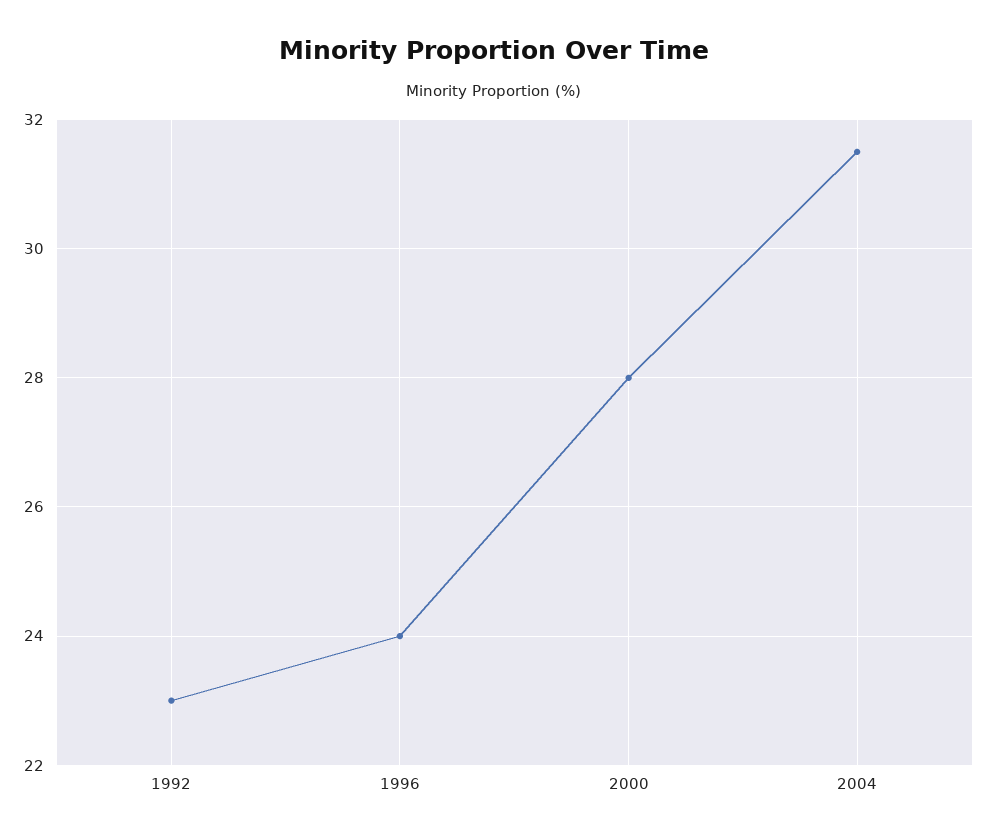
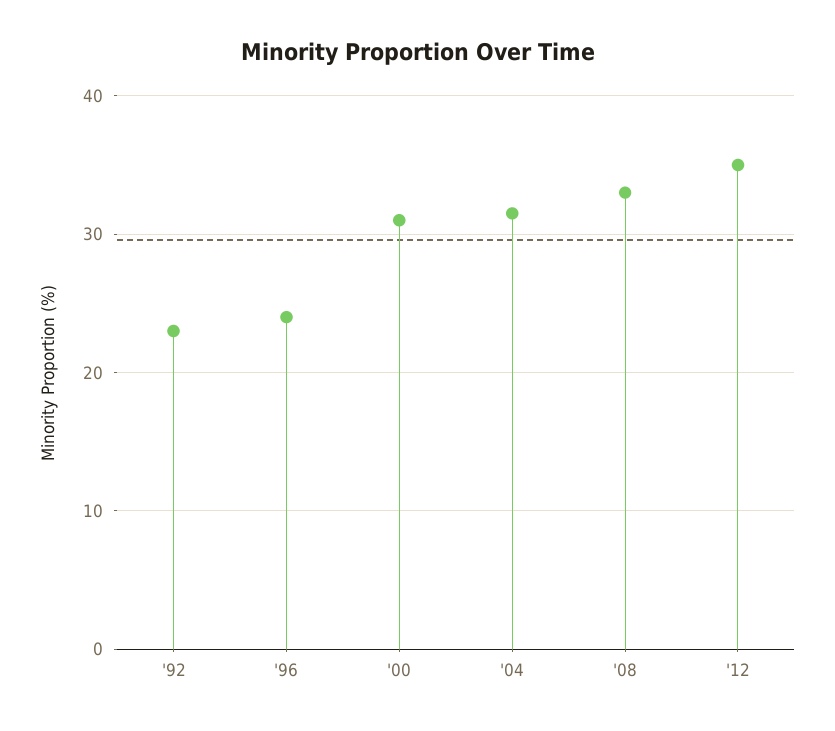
2000: 28 -> 31
'08: none -> 33
'12: none -> 35

